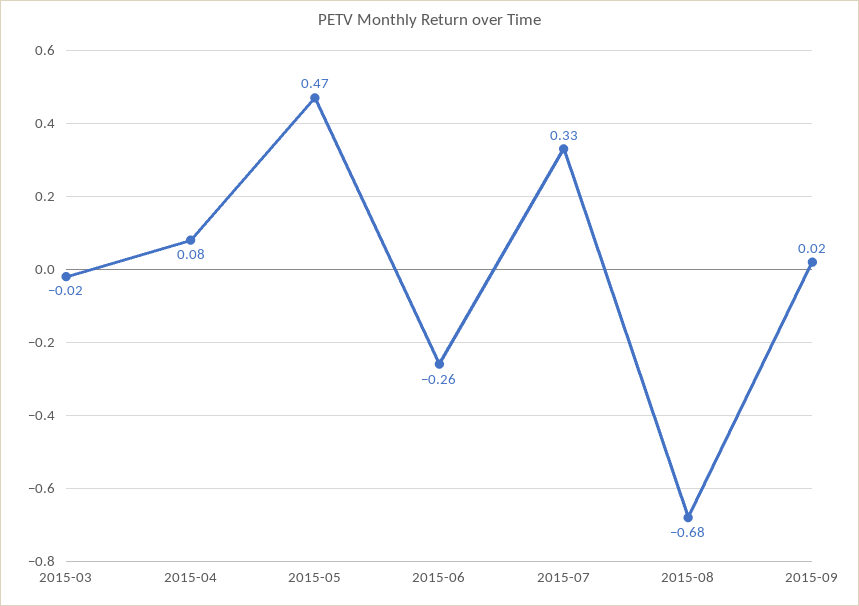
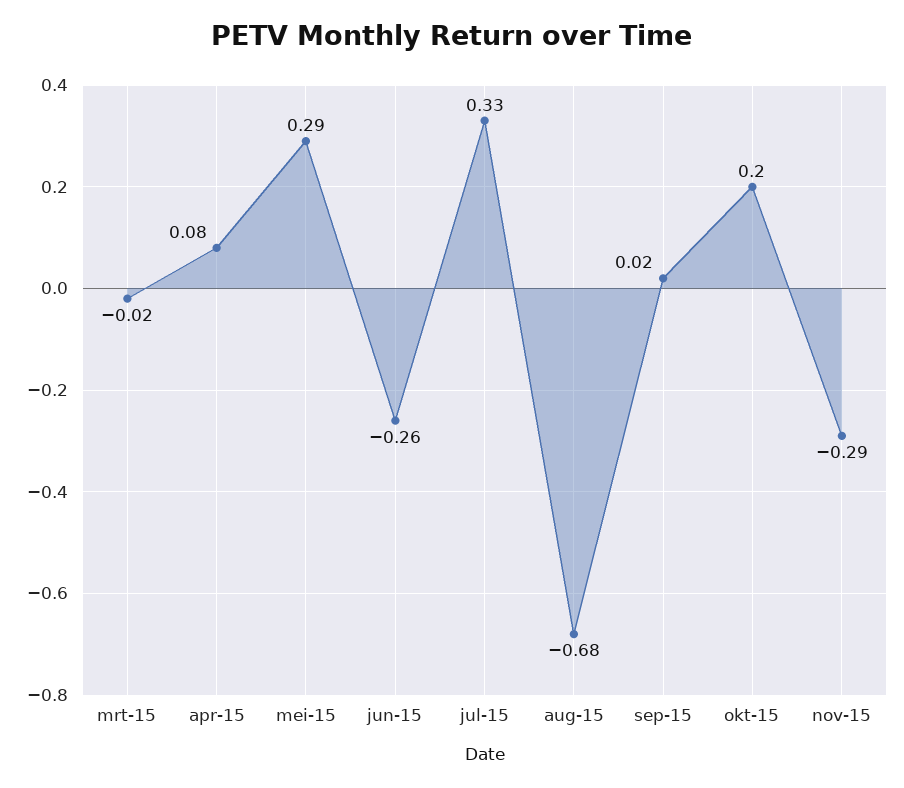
2015-05: 0.47 -> 0.29
okt-15: none -> 0.2
nov-15: none -> -0.29

